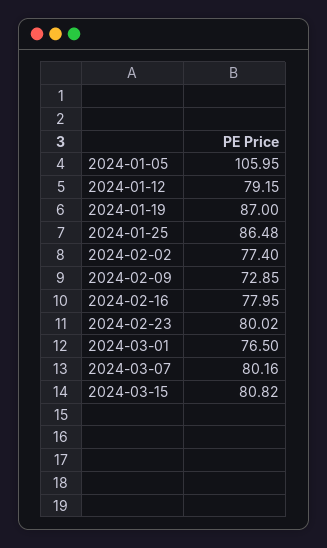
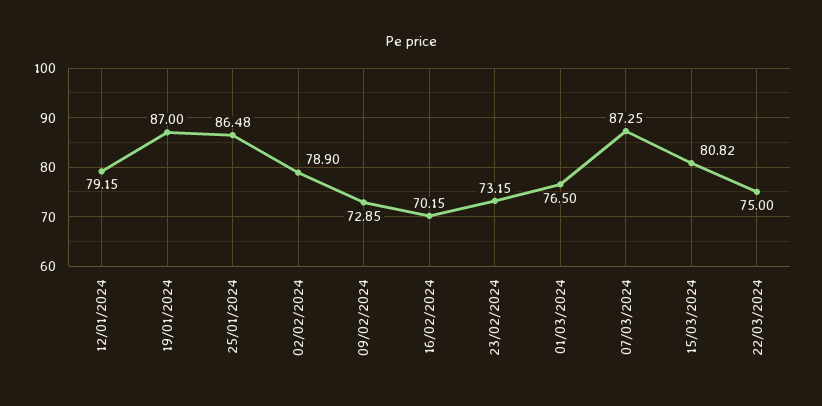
2024-01-05: 105.95 -> none
2024-02-02: 77.4 -> 78.9
2024-02-16: 77.95 -> 70.15
2024-02-23: 80.02 -> 73.15
2024-03-07: 80.16 -> 87.25
22/03/2024: none -> 75

